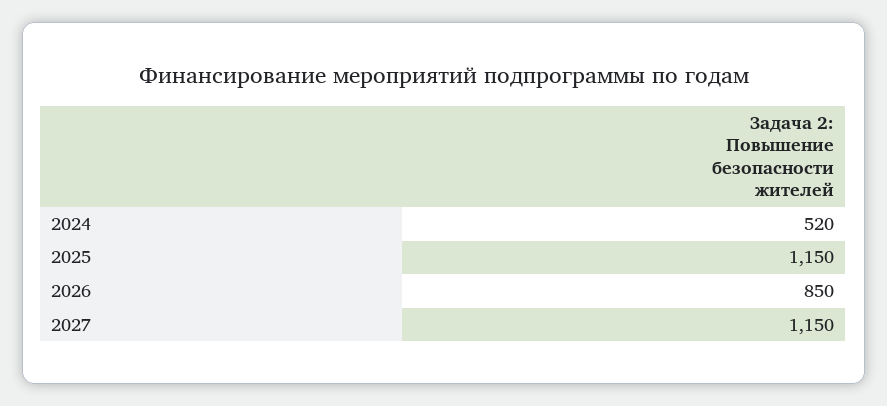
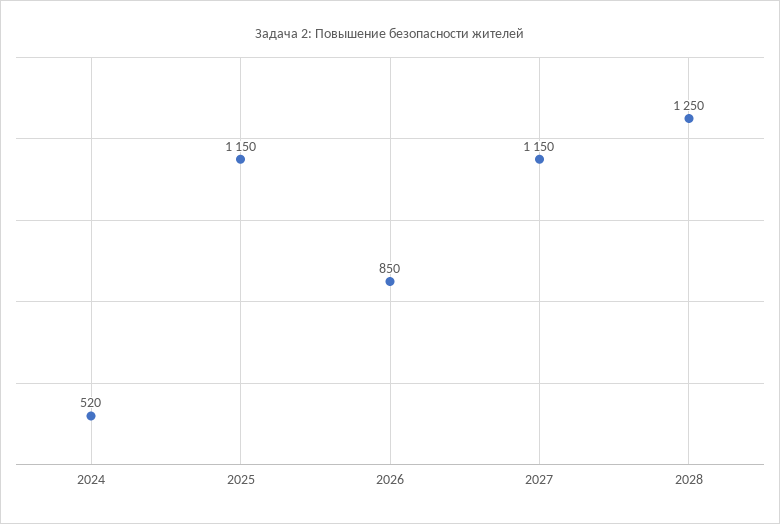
2028: none -> 1250

